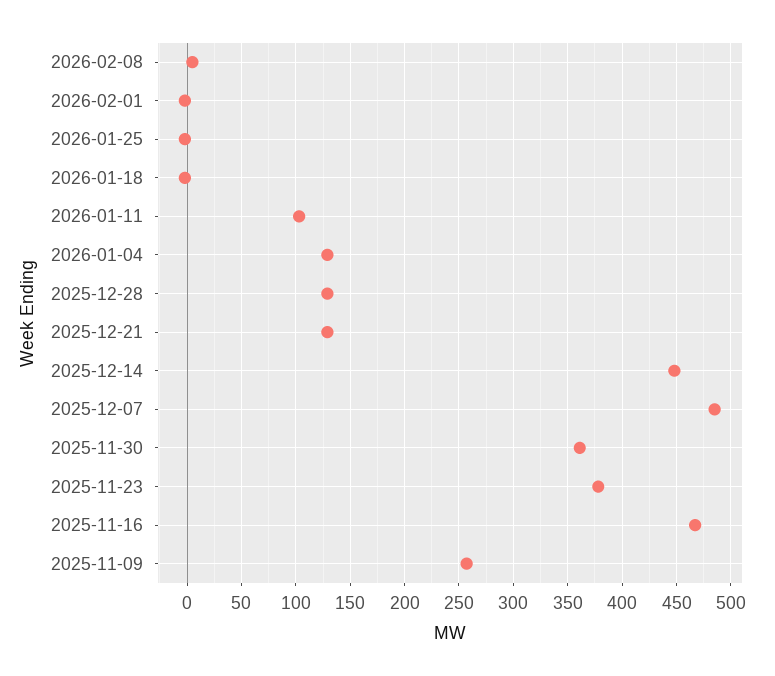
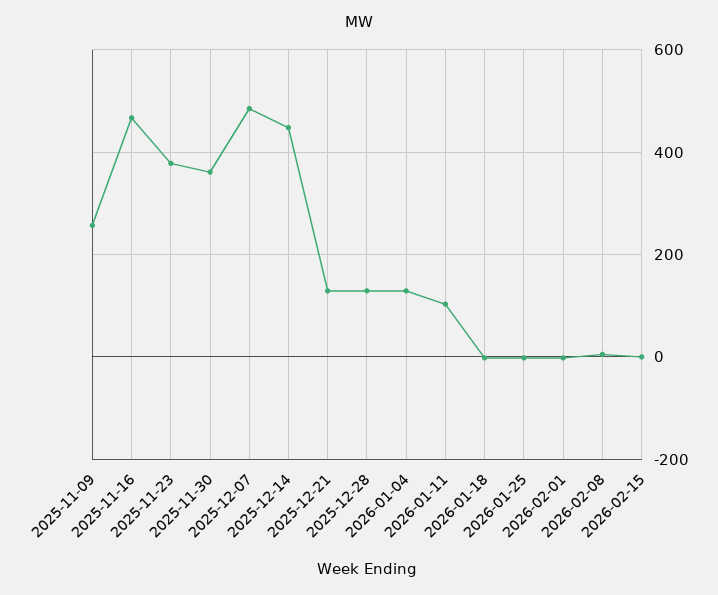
2026-02-15: none -> 0

